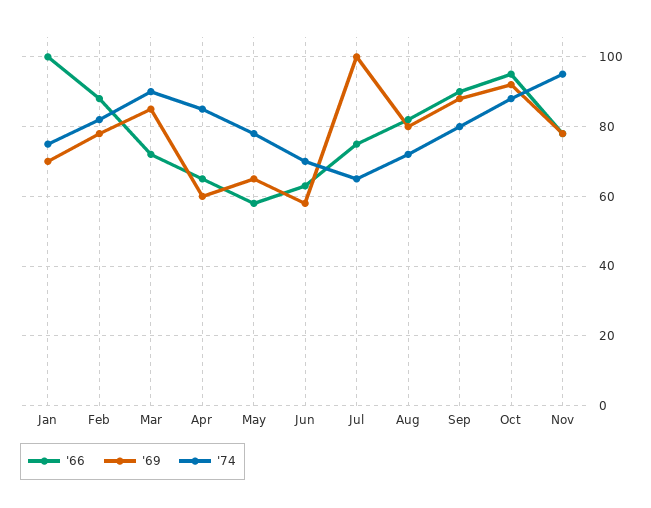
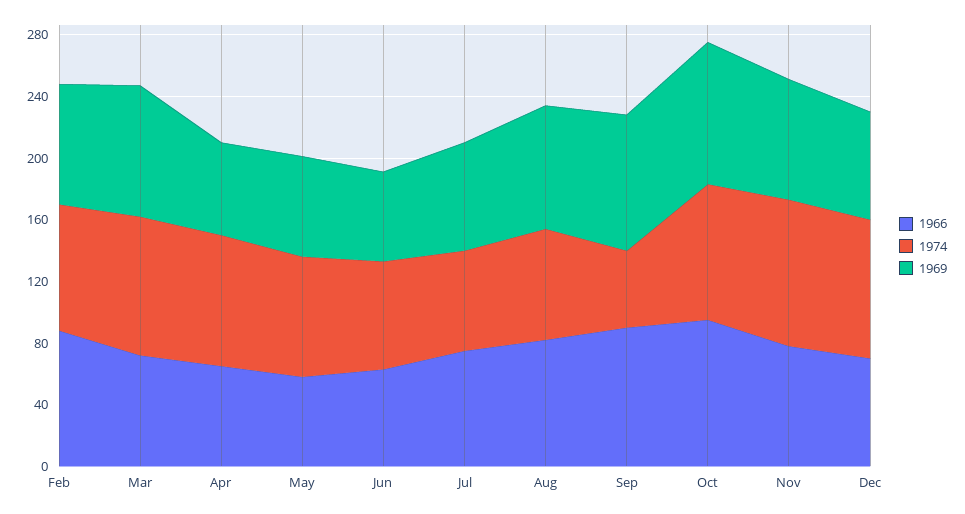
'66, Jan: 100 -> none
'69, Jan: 70 -> none
'74, Jan: 75 -> none
'69, Jul: 100 -> 70
'74, Sep: 80 -> 50
'66, Dec: none -> 70
'74, Dec: none -> 90
'69, Dec: none -> 70

